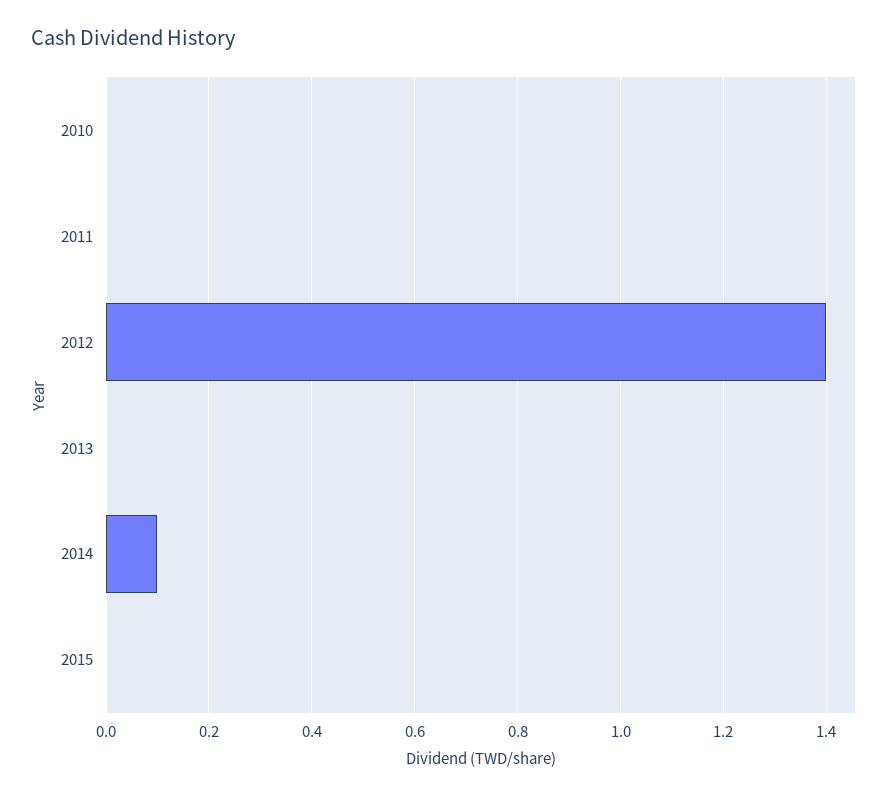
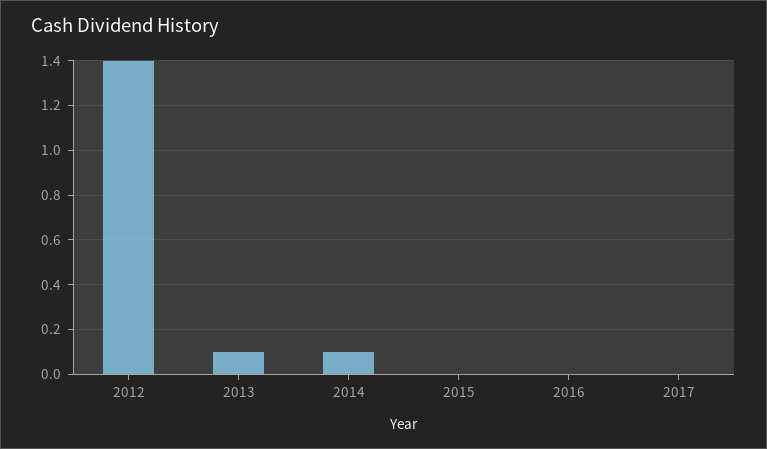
2010: 0 -> none
2011: 0 -> none
2013: 0 -> 0.1
2016: none -> 0
2017: none -> 0

